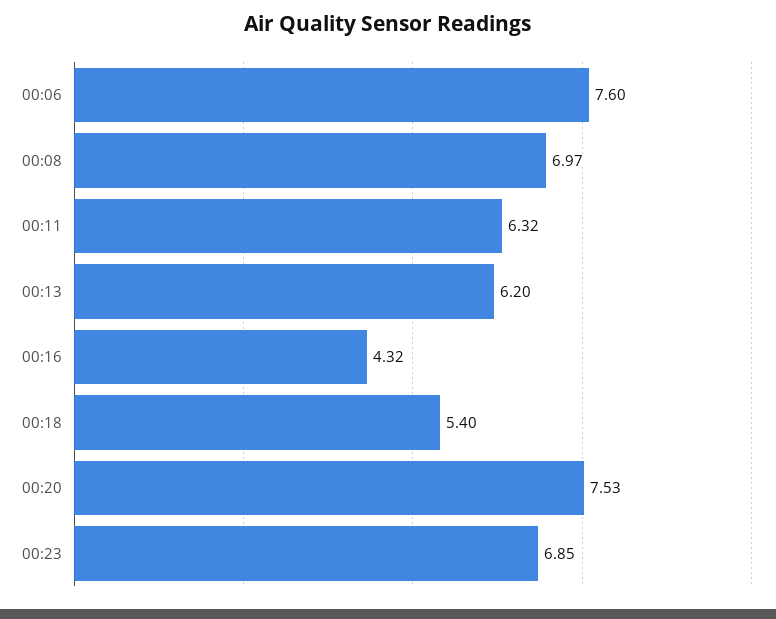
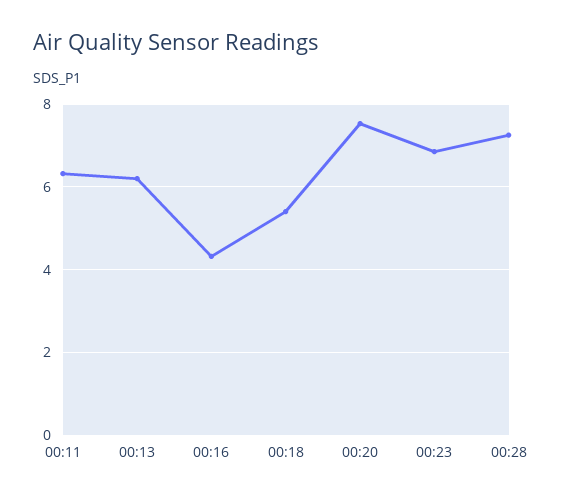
00:06: 7.6 -> none
00:08: 6.97 -> none
00:28: none -> 7.2

